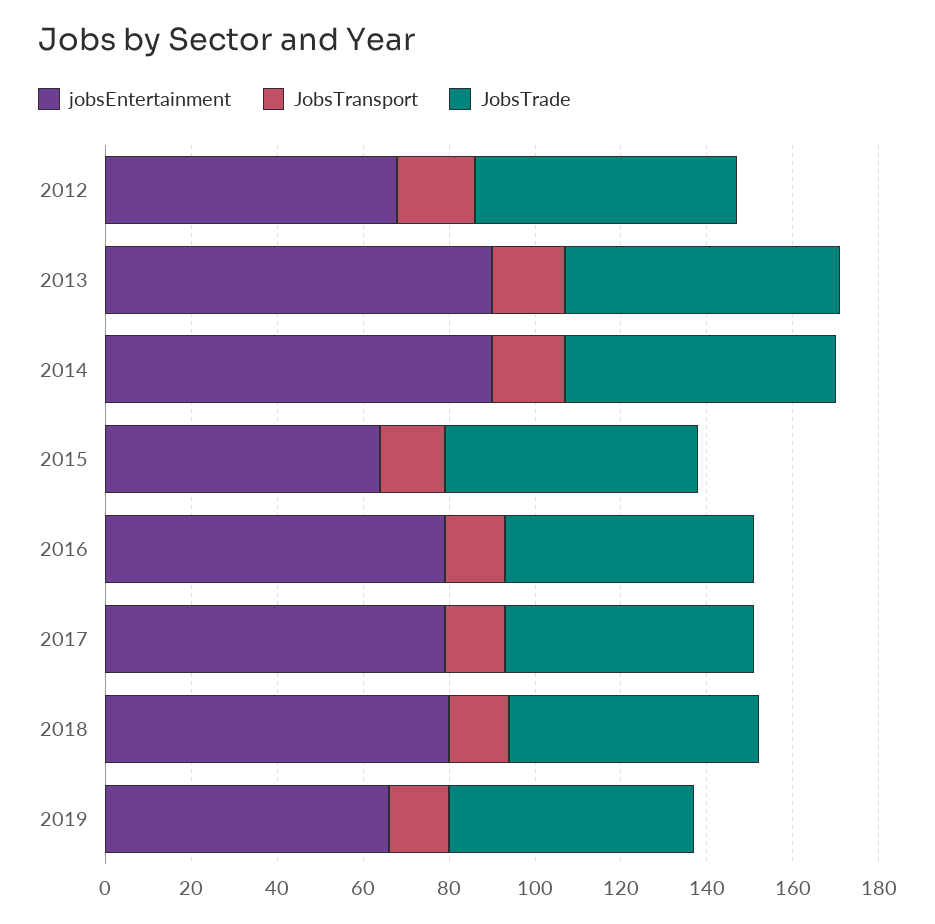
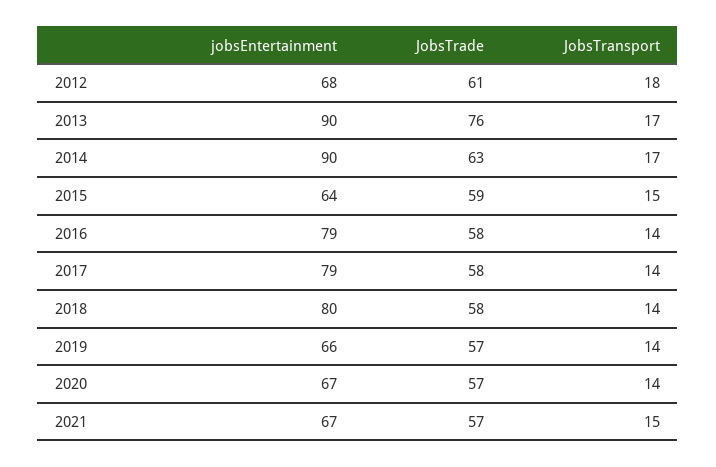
JobsTrade, 2013: 65 -> 76
jobsEntertainment, 2020: none -> 67
JobsTrade, 2020: none -> 57
JobsTransport, 2020: none -> 14
jobsEntertainment, 2021: none -> 67
JobsTrade, 2021: none -> 57
JobsTransport, 2021: none -> 15

